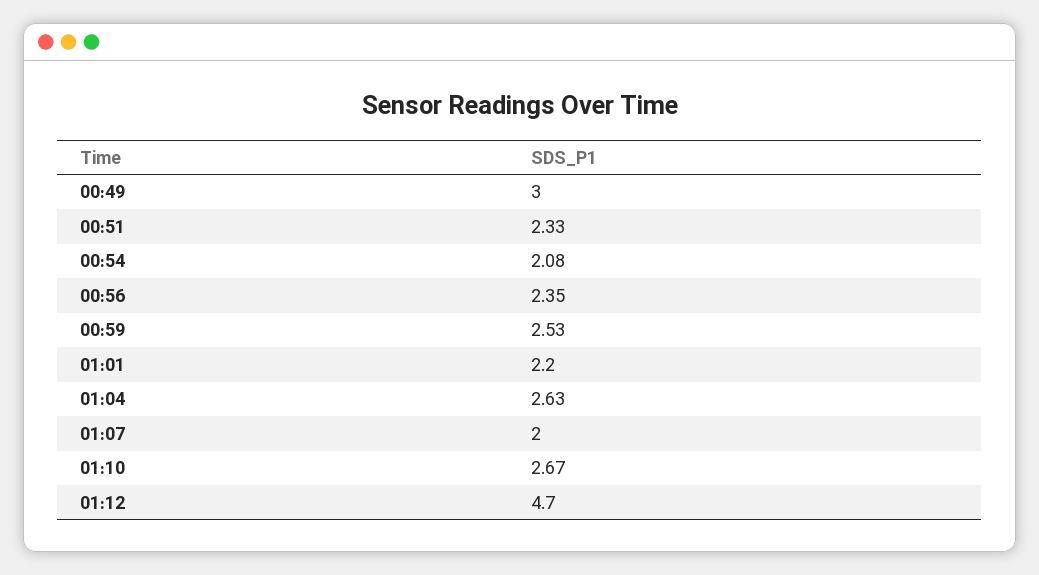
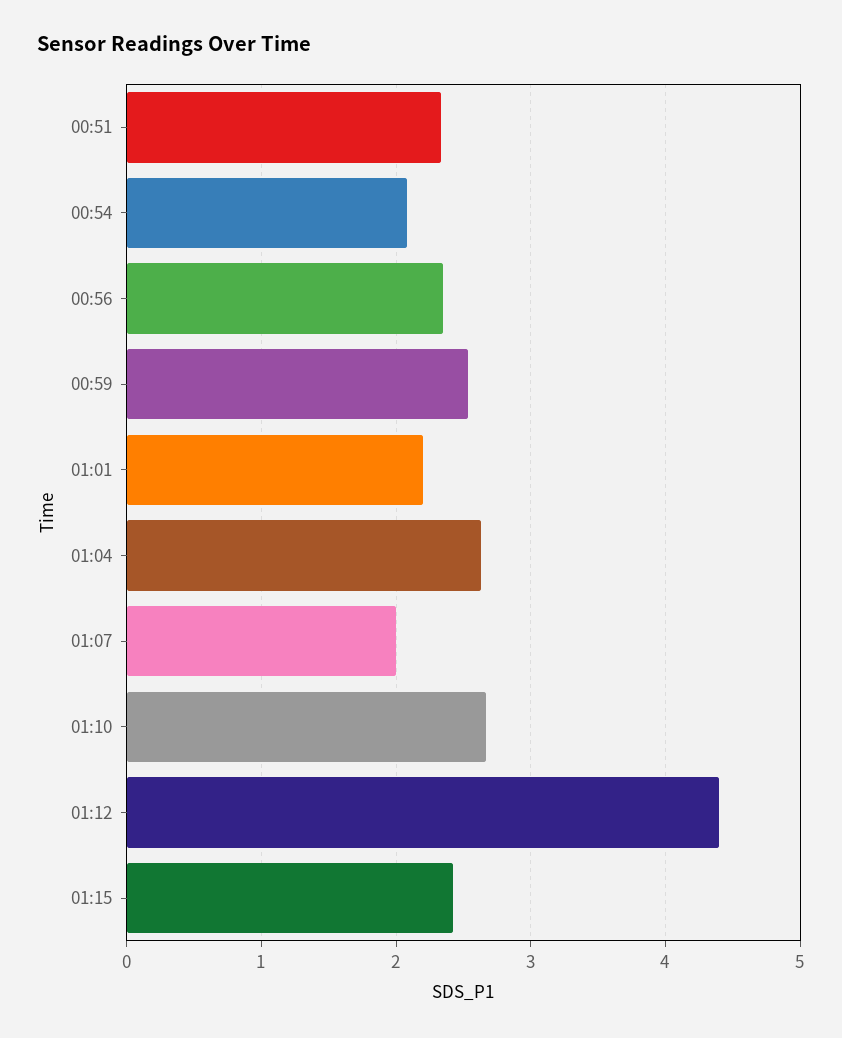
00:49: 3 -> none
01:12: 4.7 -> 4.4
01:15: none -> 2.4

